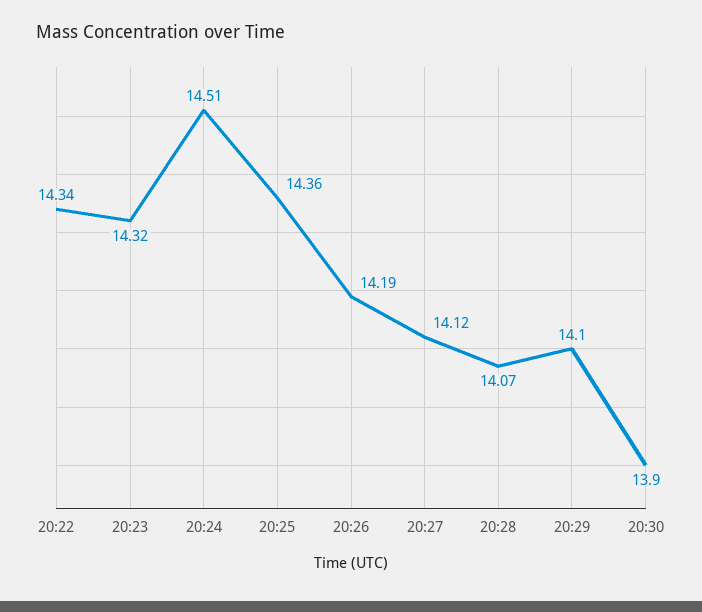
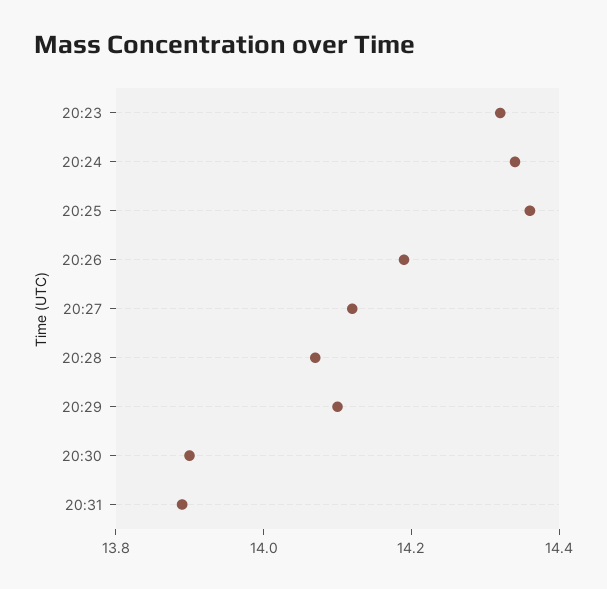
20:22: 14.34 -> none
20:24: 14.51 -> 14.35
20:31: none -> 13.9

